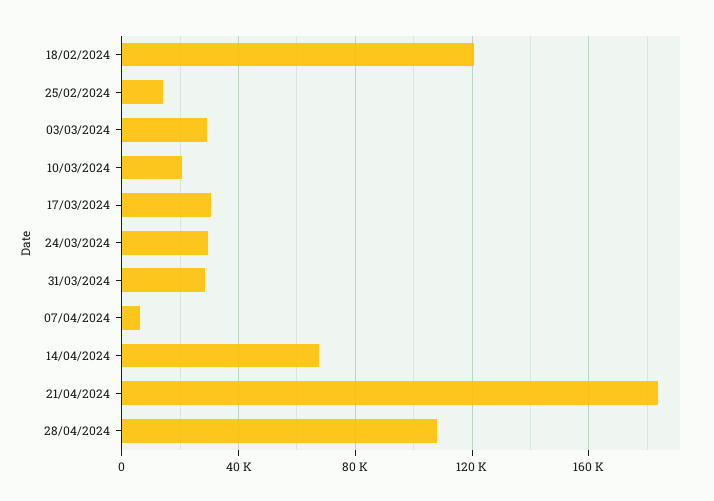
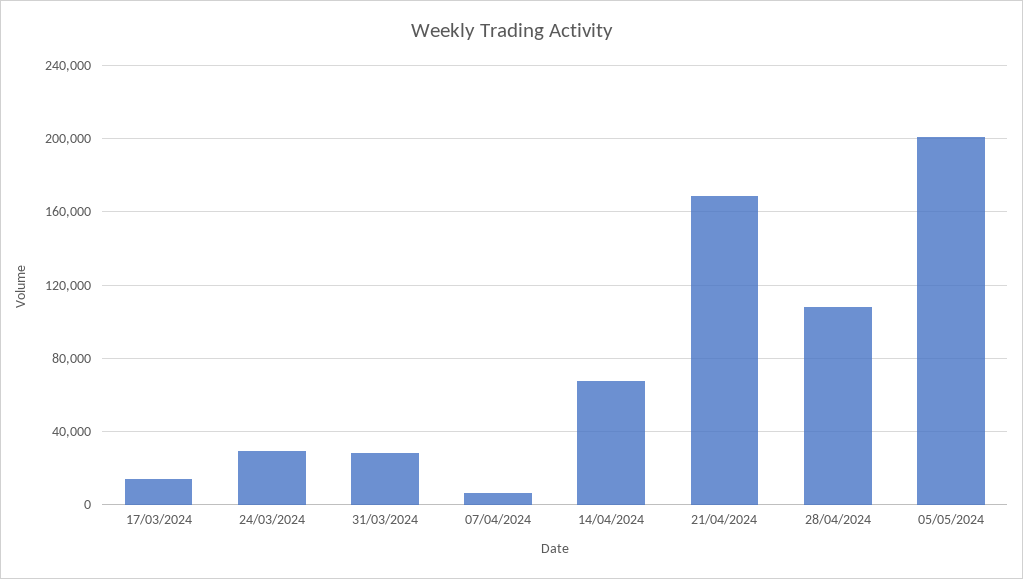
18/02/2024: 120000 -> none
25/02/2024: 15000 -> none
03/03/2024: 30000 -> none
10/03/2024: 20000 -> none
17/03/2024: 30000 -> 15000
21/04/2024: 185000 -> 170000
05/05/2024: none -> 200000

